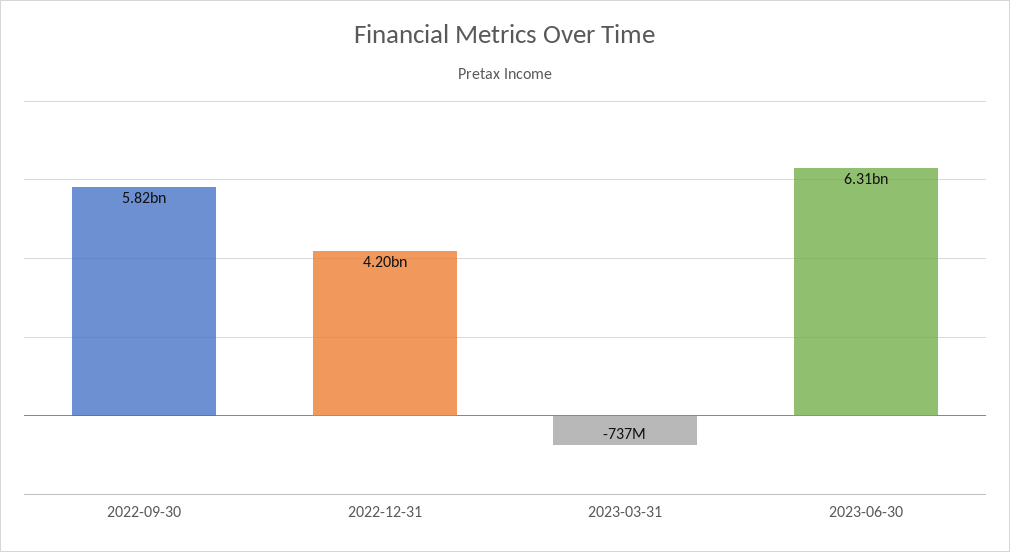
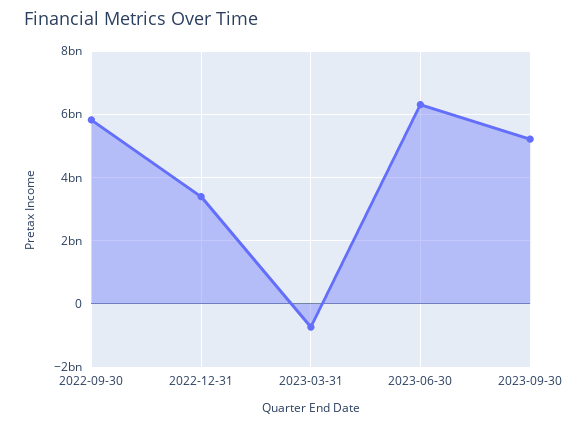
2022-12-31: 4200000000 -> 3400000000
2023-09-30: none -> 5200000000

